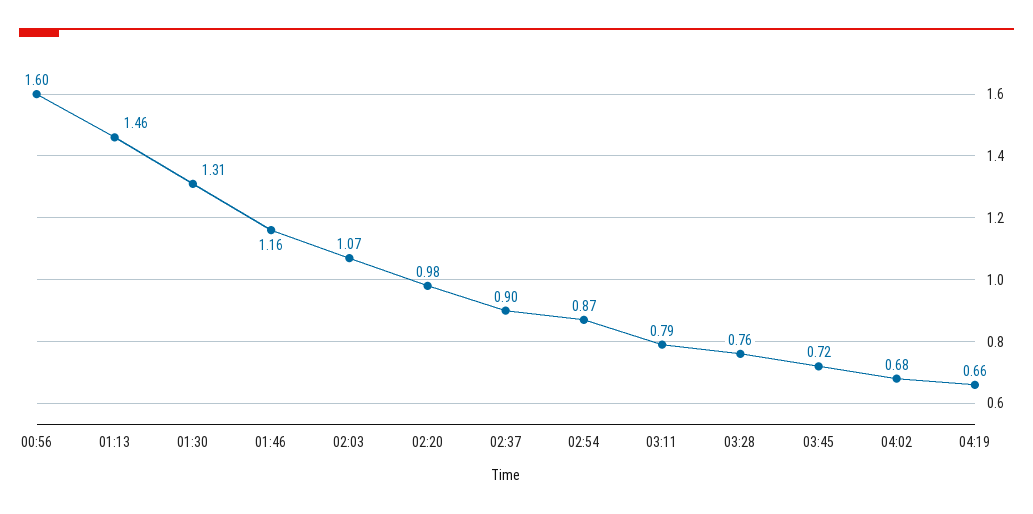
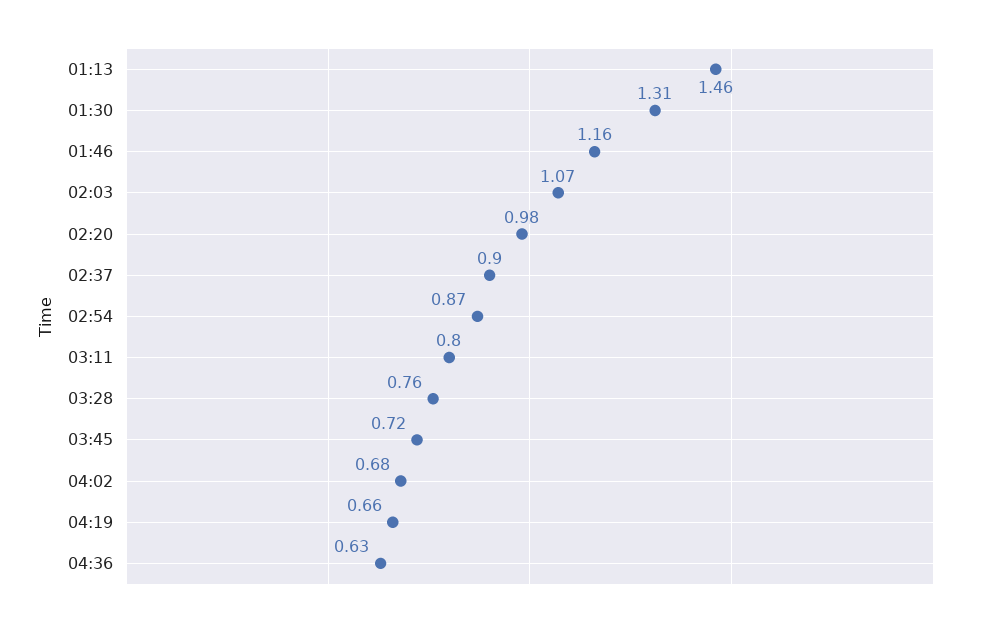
00:56: 1.6 -> none
03:11: 0.79 -> 0.8
04:36: none -> 0.63

